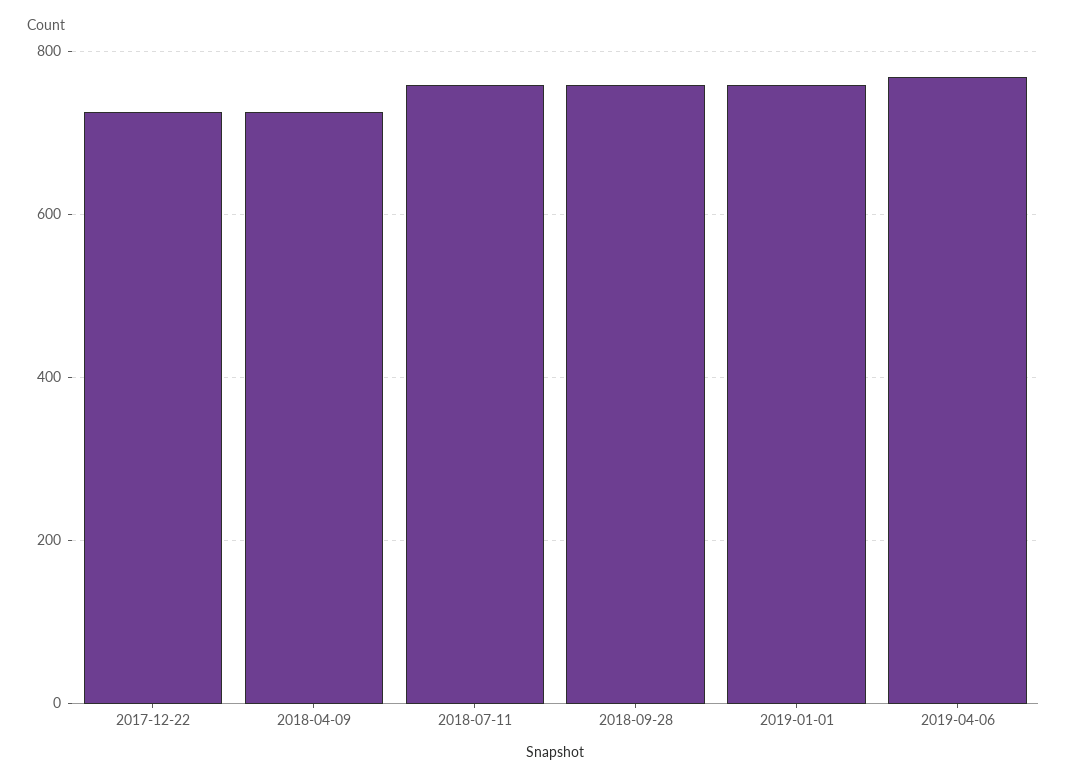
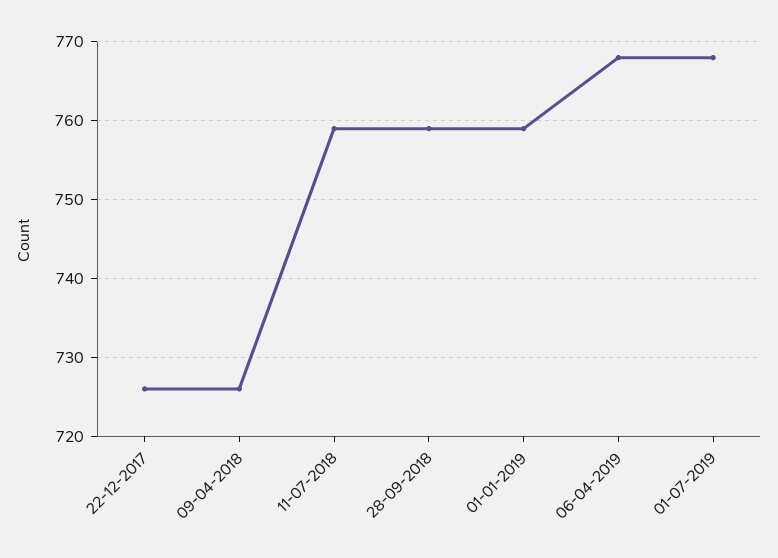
01-07-2019: none -> 768

